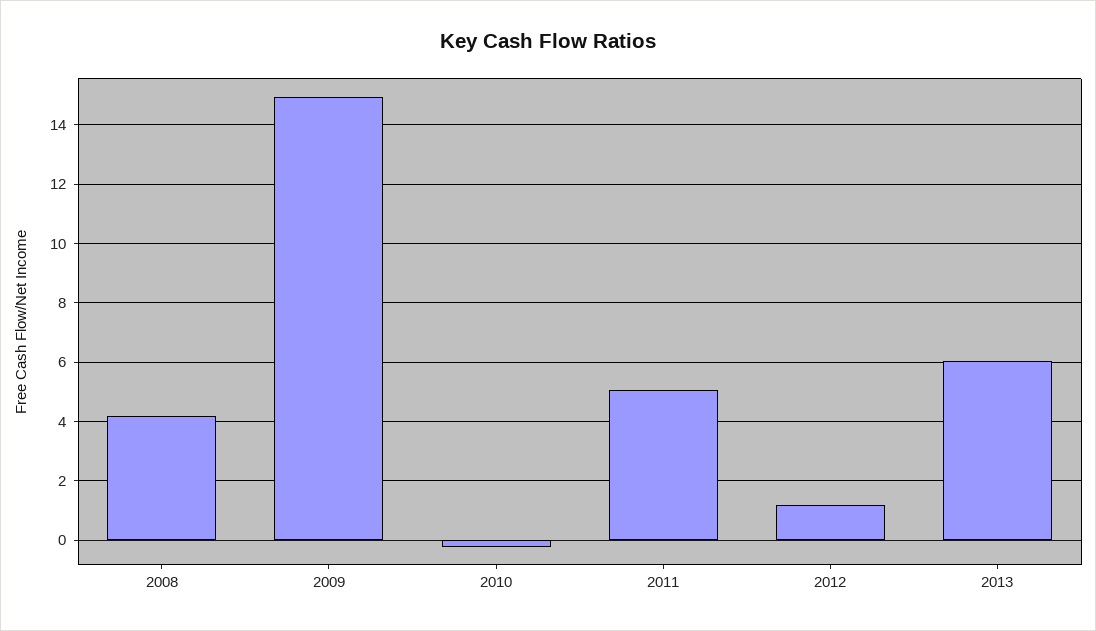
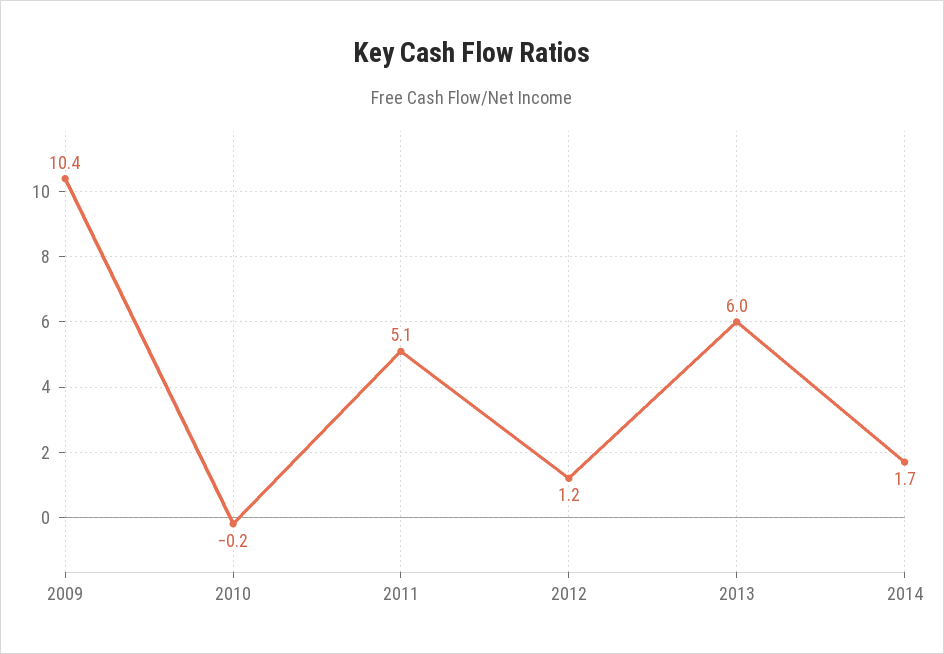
2008: 4.25 -> none
2009: 15 -> 10.4
2014: none -> 1.7

